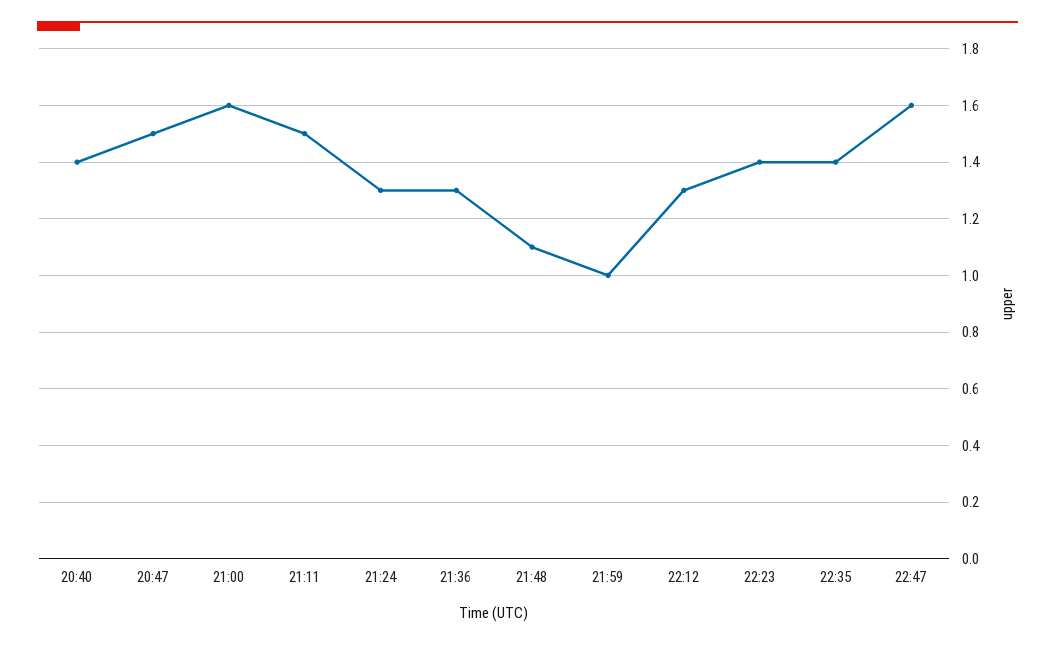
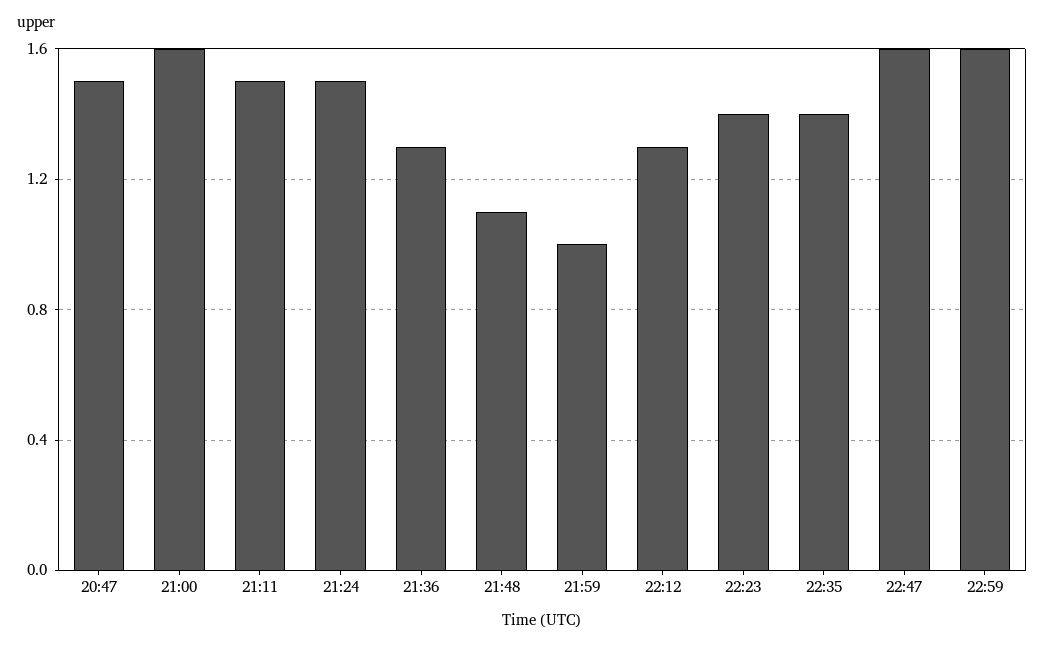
20:40: 1.4 -> none
21:24: 1.3 -> 1.5
22:59: none -> 1.6

